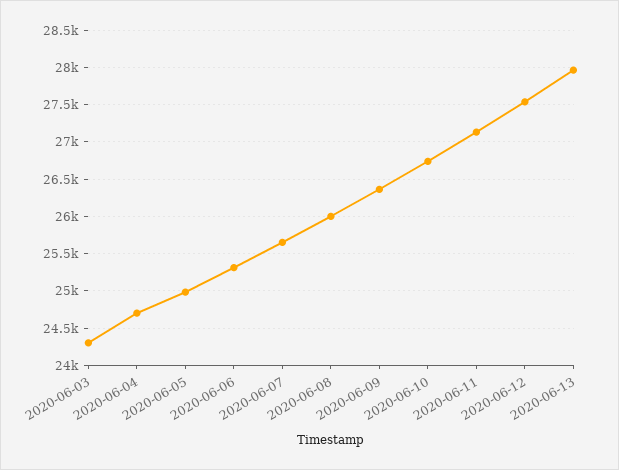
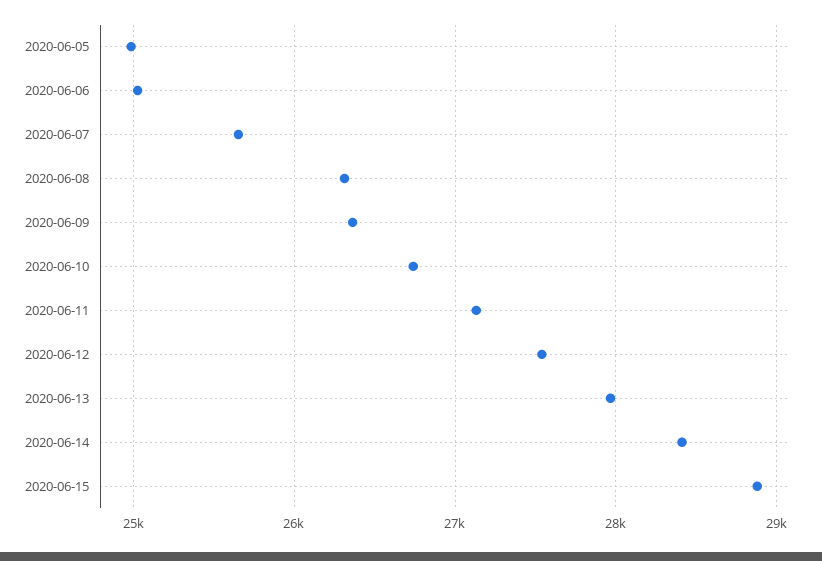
2020-06-03: 24300 -> none
2020-06-04: 24700 -> none
2020-06-06: 25300 -> 25000
2020-06-08: 26000 -> 26300
2020-06-14: none -> 28400
2020-06-15: none -> 28900

